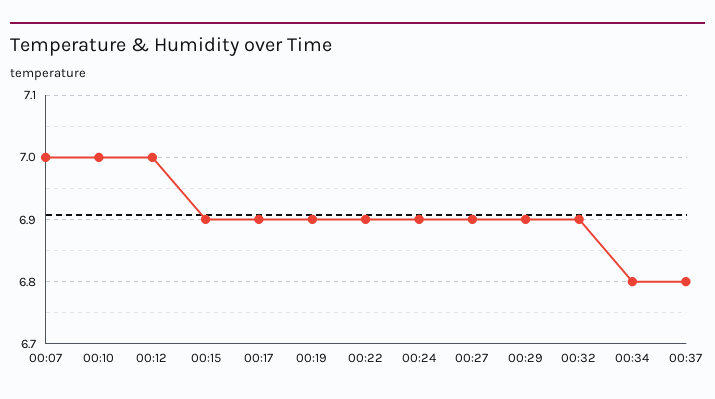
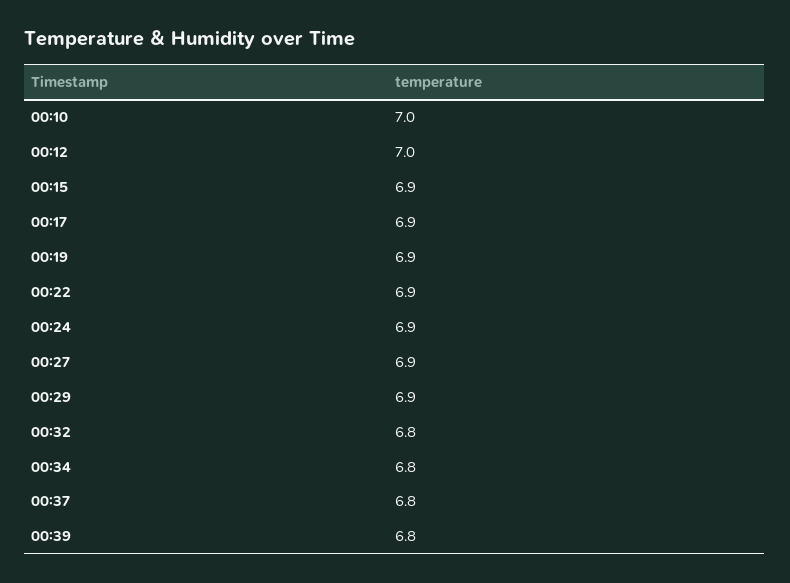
00:07: 7 -> none
00:32: 6.9 -> 6.8
00:39: none -> 6.8

